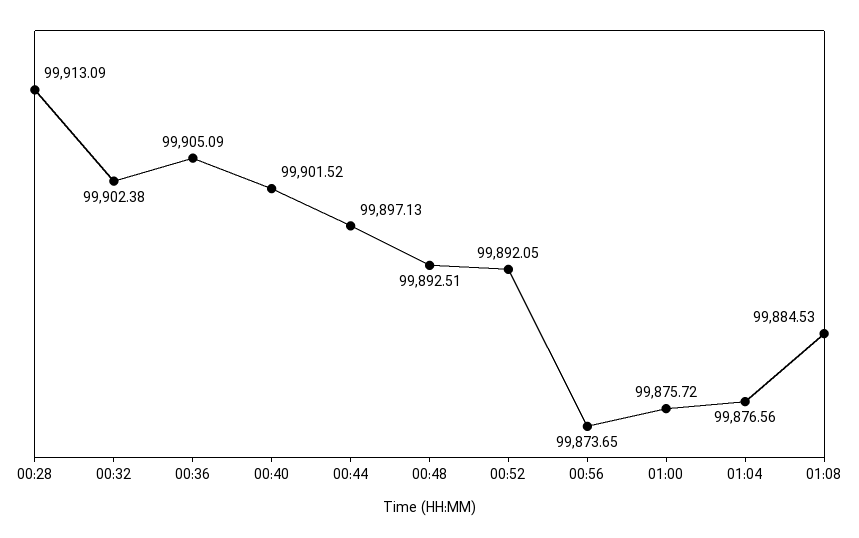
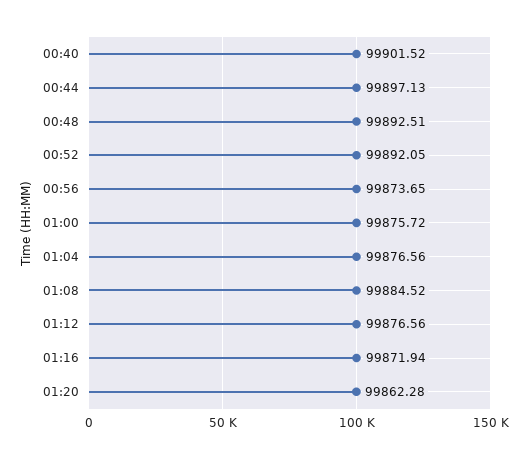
00:28: 99913.09 -> none
00:32: 99902.38 -> none
00:36: 99905.09 -> none
01:08: 99884.53 -> 99884.52
01:12: none -> 99876.56
01:16: none -> 99871.94
01:20: none -> 99862.28

